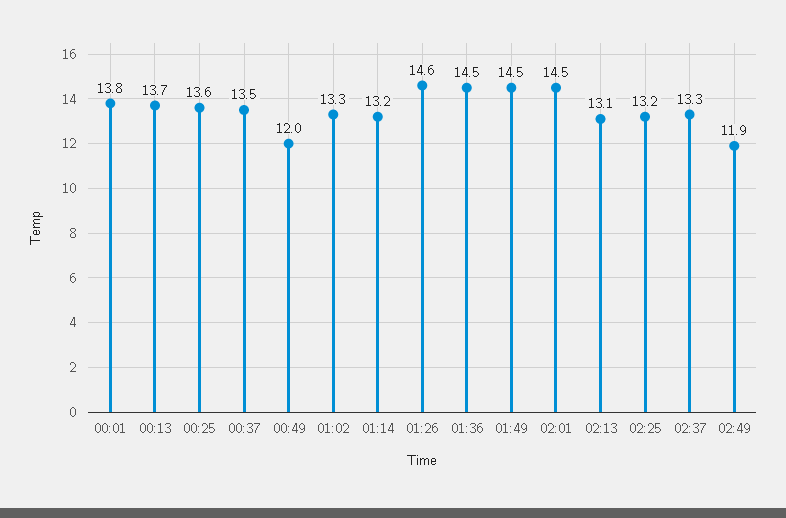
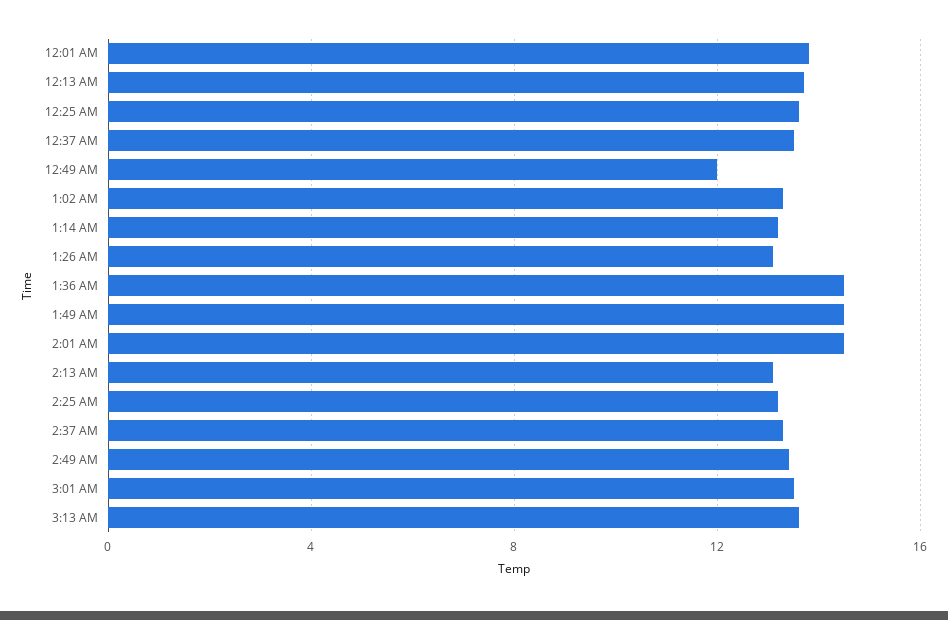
01:26: 14.6 -> 13
02:49: 11.9 -> 13.5
3:01 AM: none -> 13.5
3:13 AM: none -> 13.5

